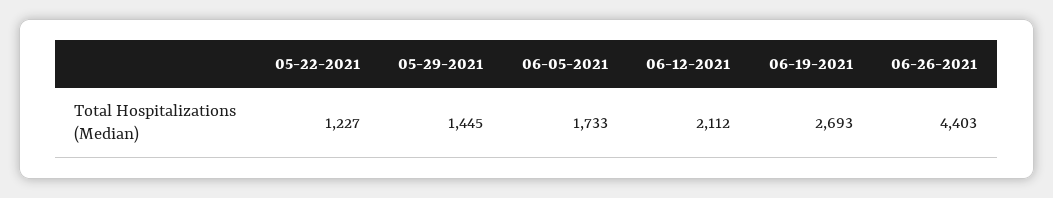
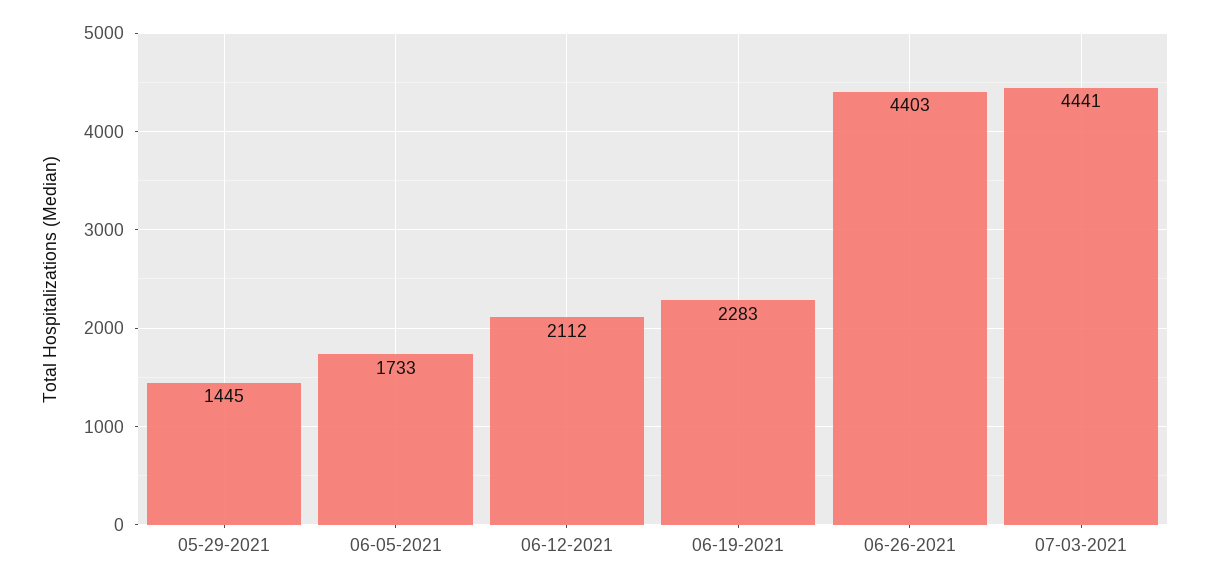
05-22-2021: 1227 -> none
06-19-2021: 2693 -> 2283
07-03-2021: none -> 4441

